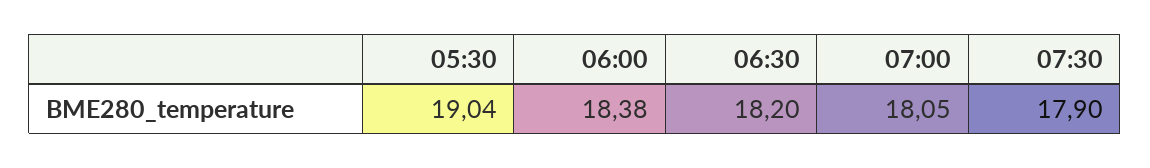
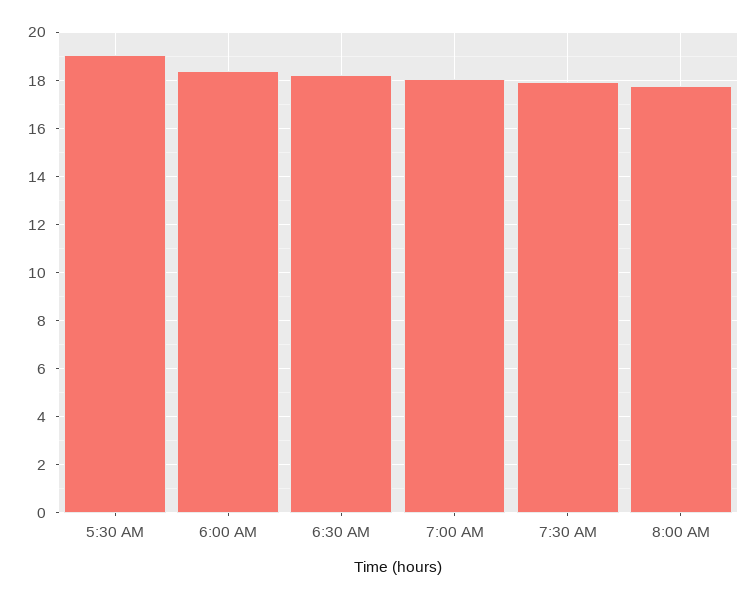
8:00 AM: none -> 17.75

